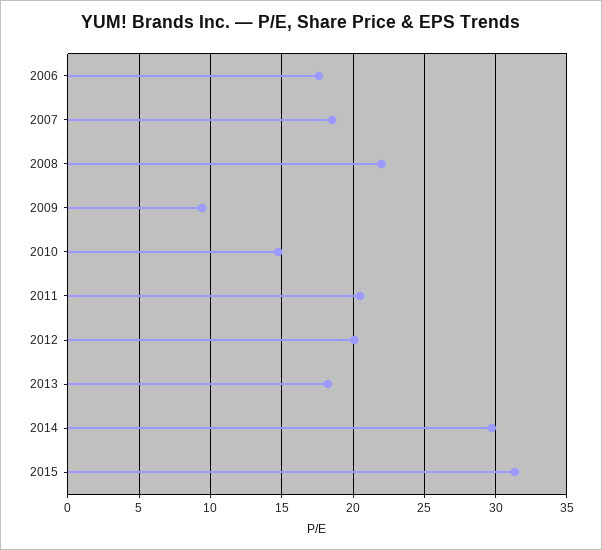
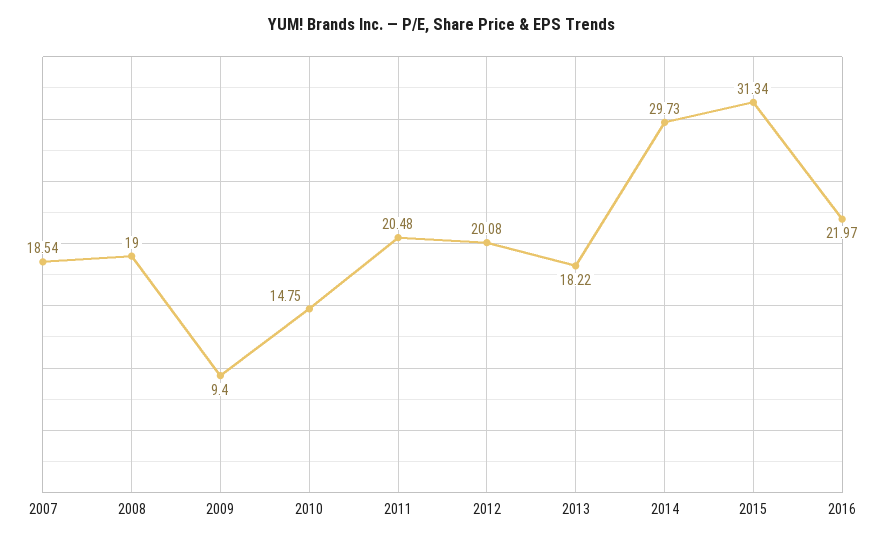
2006: 17.5 -> none
2008: 22 -> 19
2016: none -> 21.97

